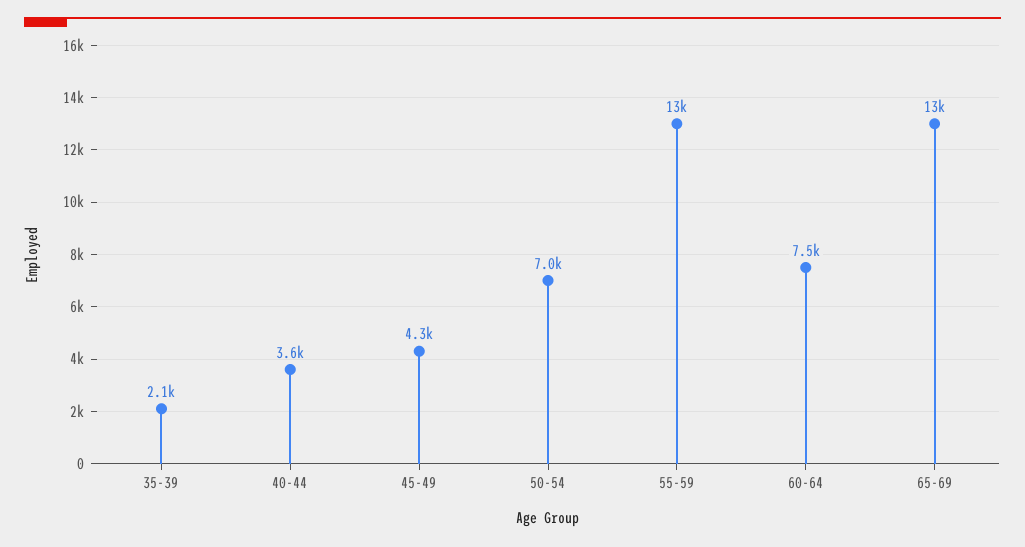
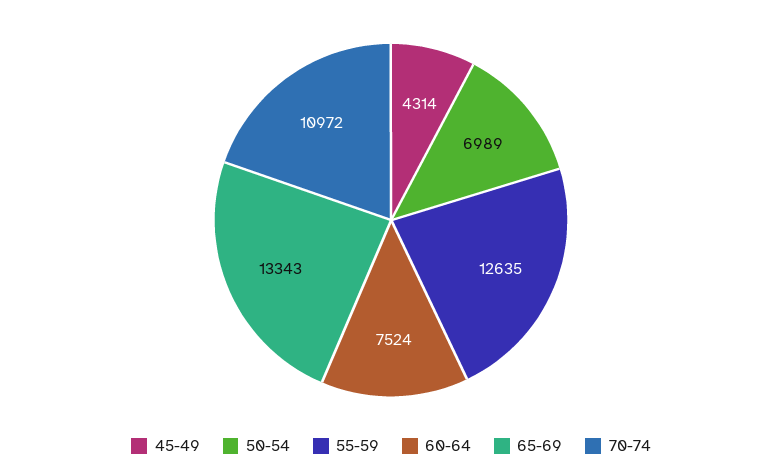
35-39: 2100 -> none
40-44: 3600 -> none
70-74: none -> 10972

